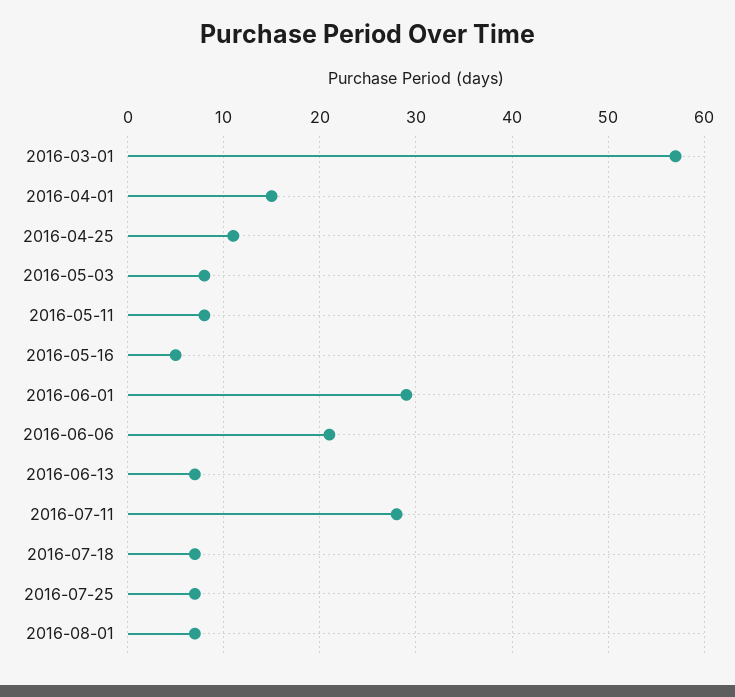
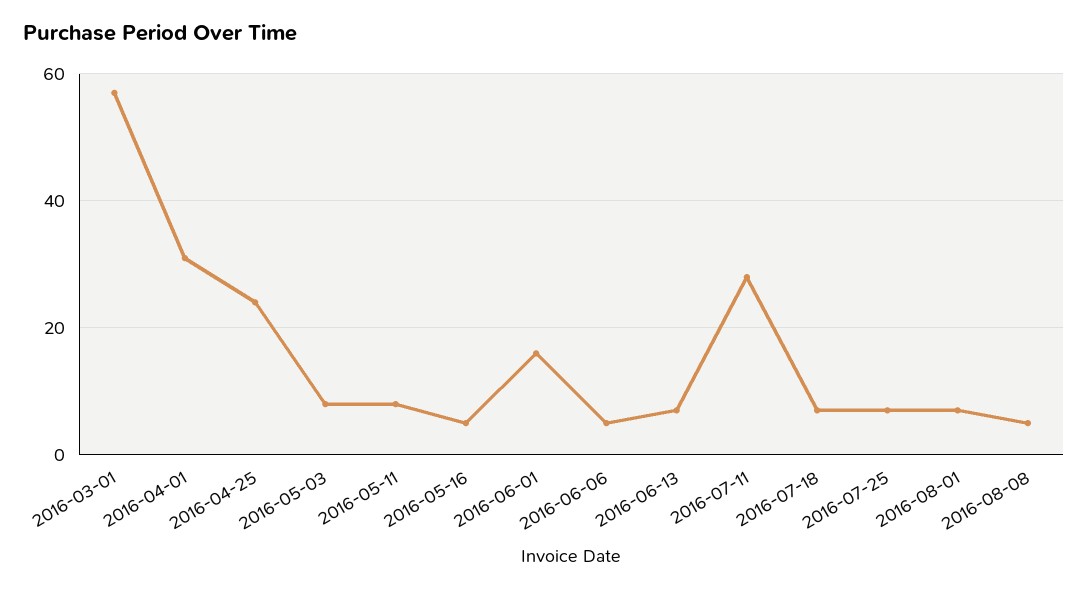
2016-04-01: 15 -> 30
2016-04-25: 11 -> 25
2016-06-01: 29 -> 15
2016-06-06: 21 -> 5
2016-08-08: none -> 5

